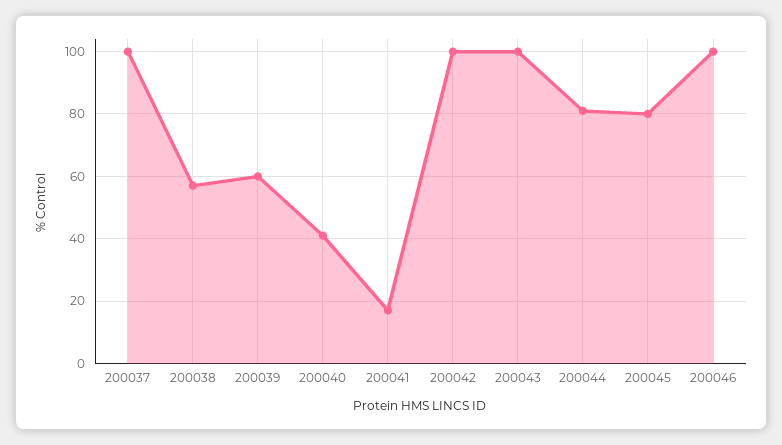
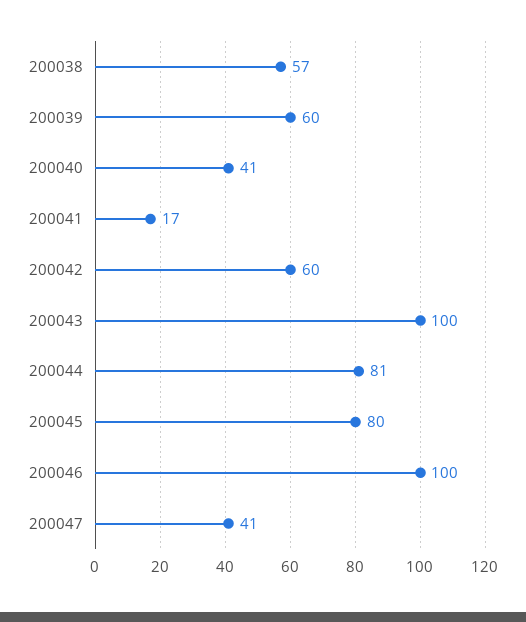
200037: 100 -> none
200042: 100 -> 60
200047: none -> 41

